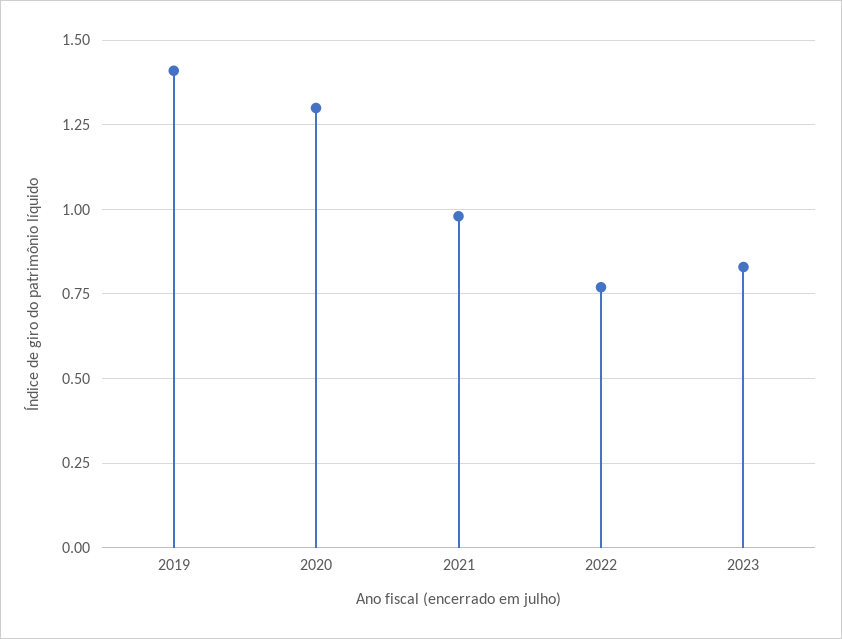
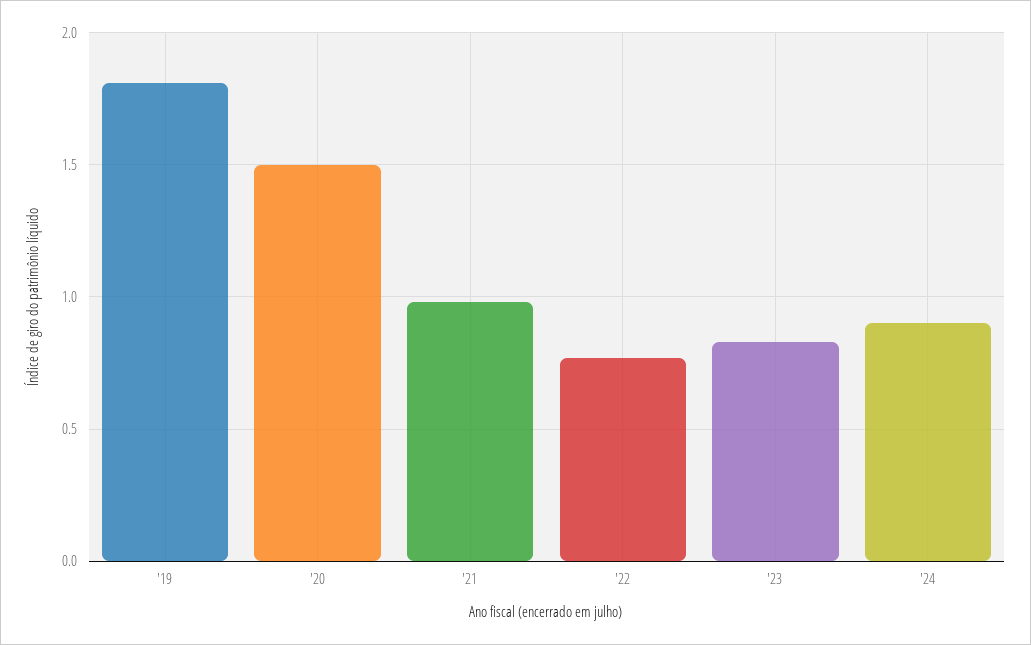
2019: 1.4 -> 1.8
2020: 1.3 -> 1.5
'24: none -> 0.9

